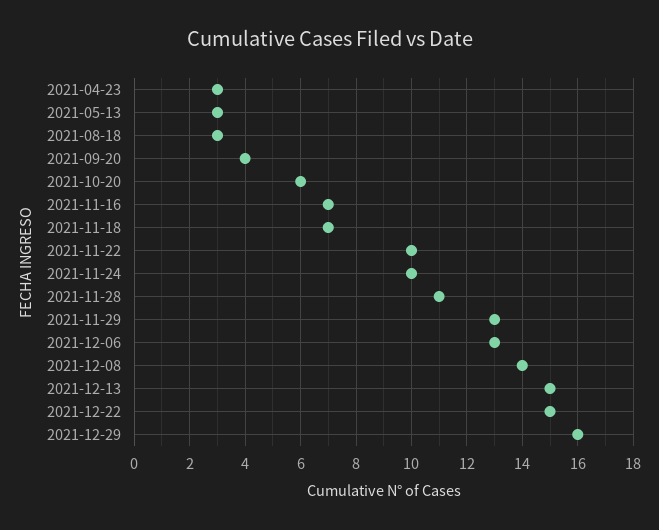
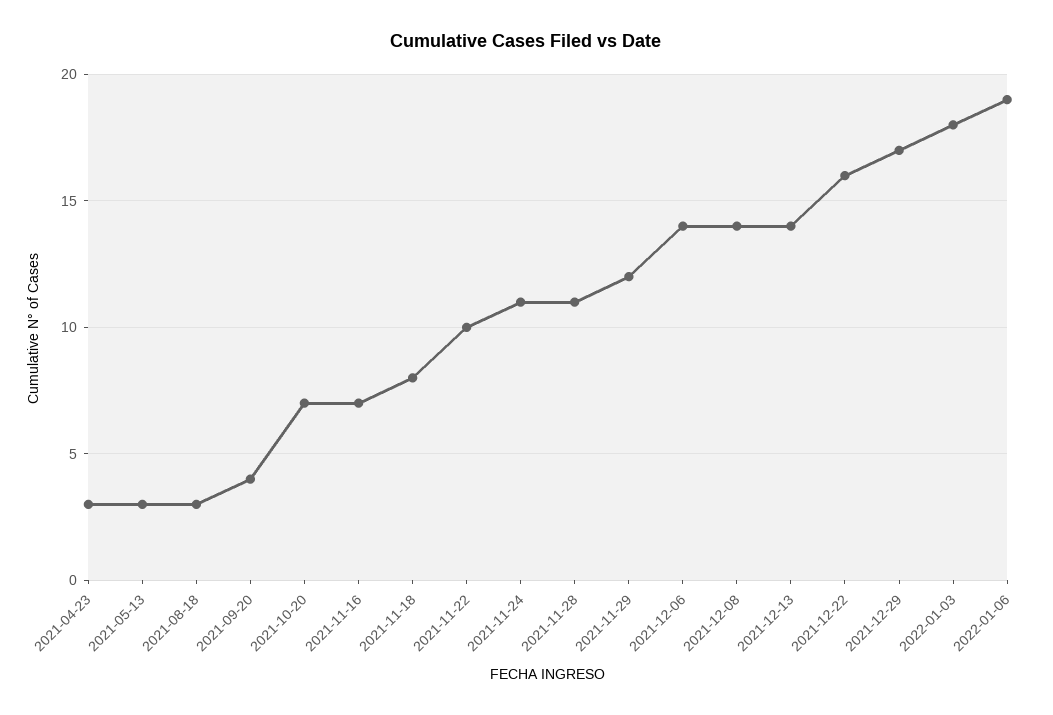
2021-10-20: 6 -> 7
2021-11-18: 7 -> 8
2021-11-24: 10 -> 11
2021-11-29: 13 -> 12
2021-12-06: 13 -> 14
2021-12-13: 15 -> 14
2021-12-22: 15 -> 16
2021-12-29: 16 -> 17
2022-01-03: none -> 18
2022-01-06: none -> 19

